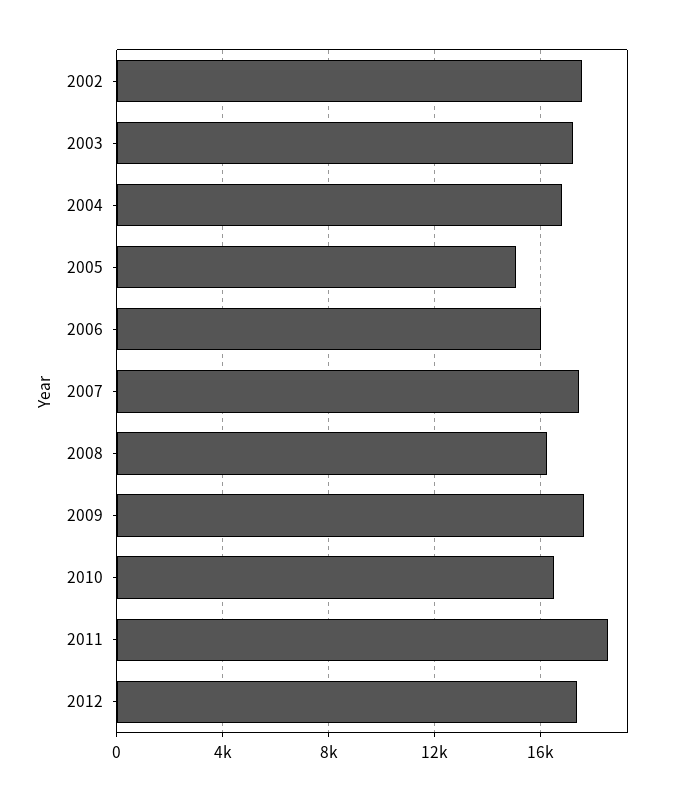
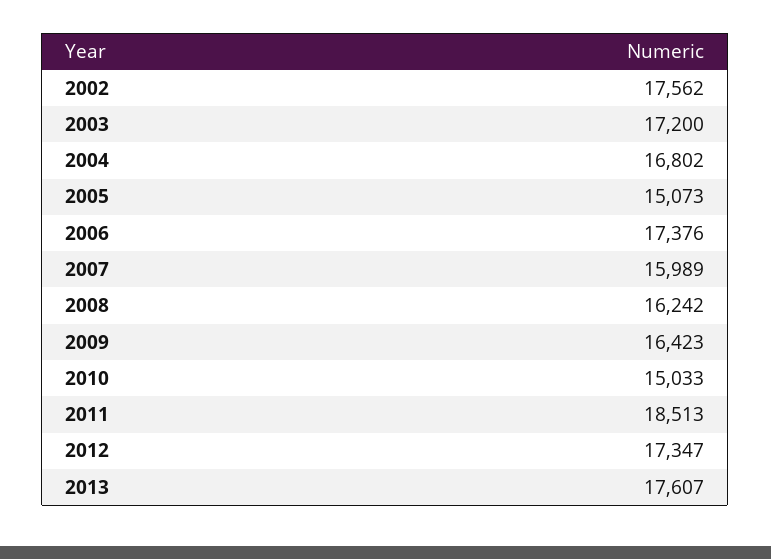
2006: 16000 -> 17376
2007: 17500 -> 15989
2009: 17500 -> 16423
2010: 16500 -> 15033
2013: none -> 17607

